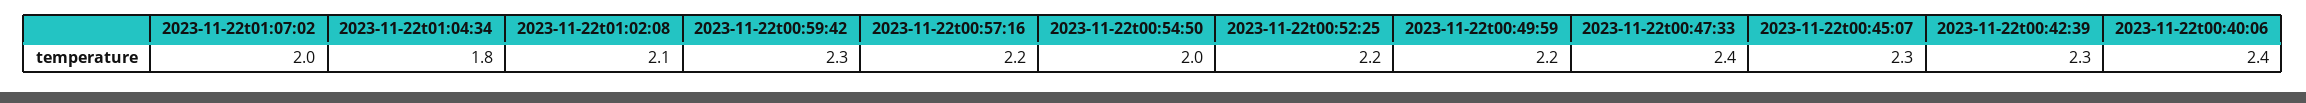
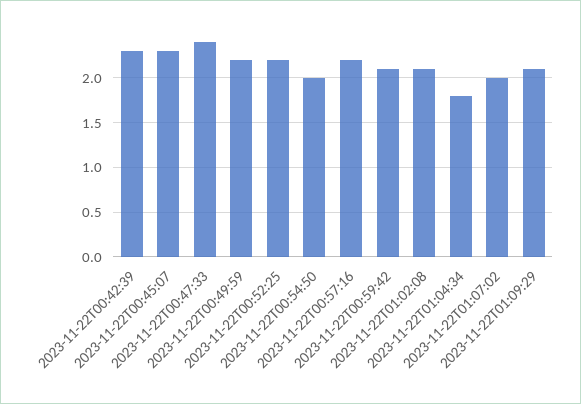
2023-11-22t00:59:42: 2.3 -> 2.1
2023-11-22t00:40:06: 2.4 -> none
2023-11-22T01:09:29: none -> 2.1

